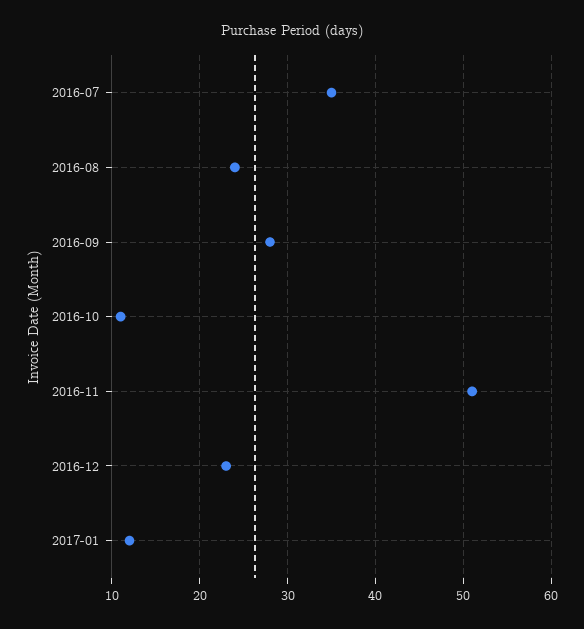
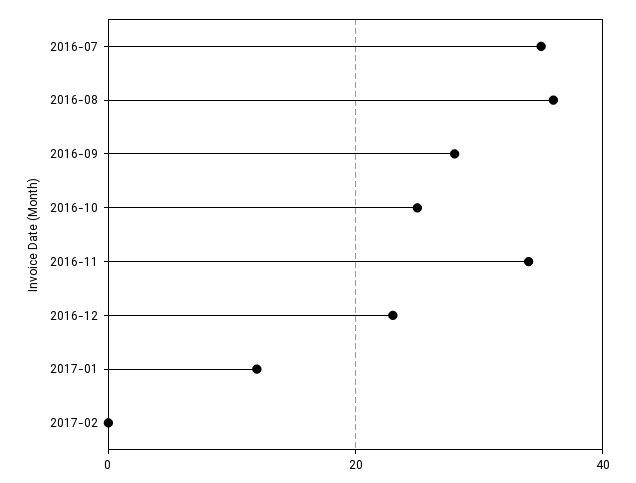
2016-08: 24 -> 35
2016-10: 11 -> 25
2016-11: 51 -> 35
2017-02: none -> 0

